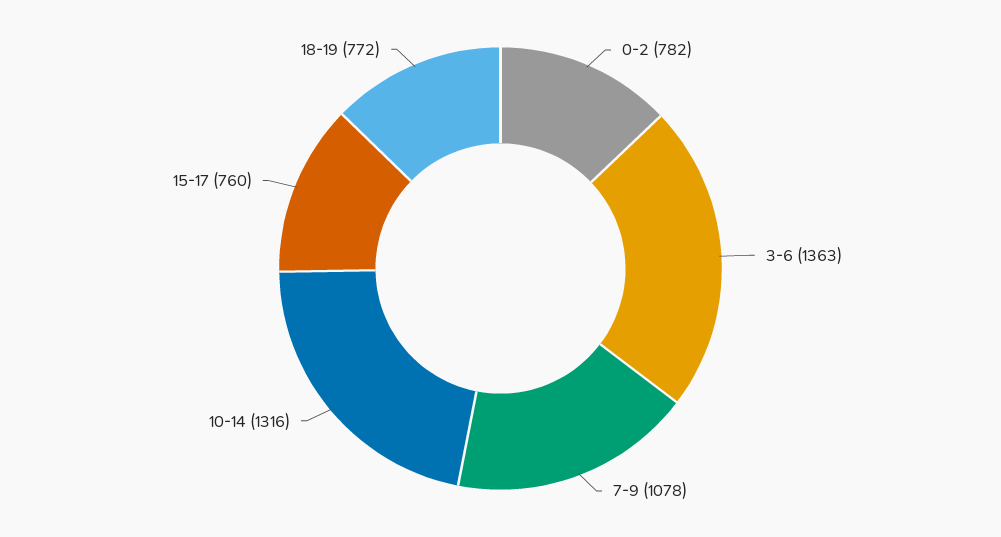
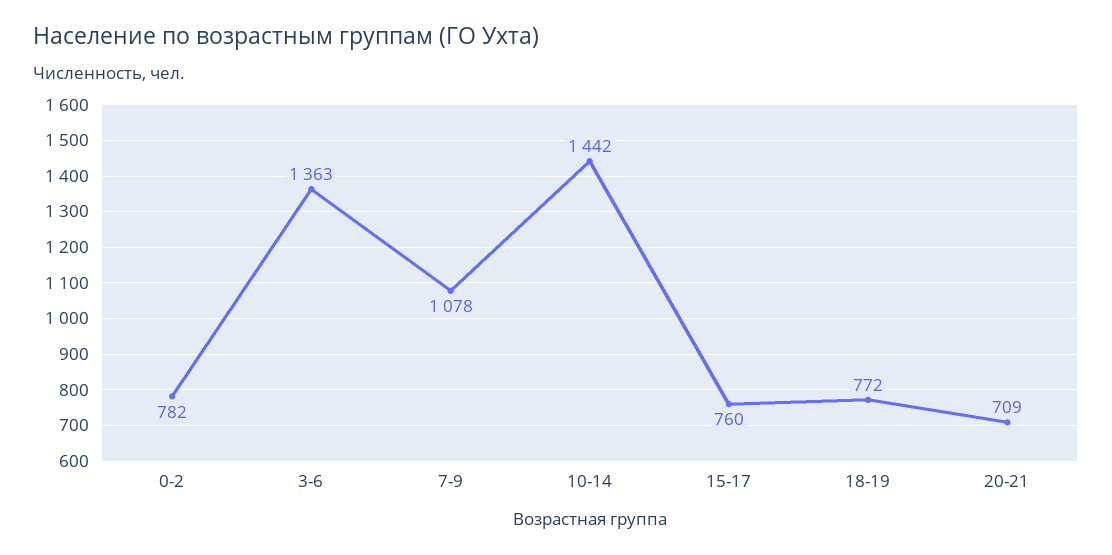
10-14: 1316 -> 1442
20-21: none -> 709

